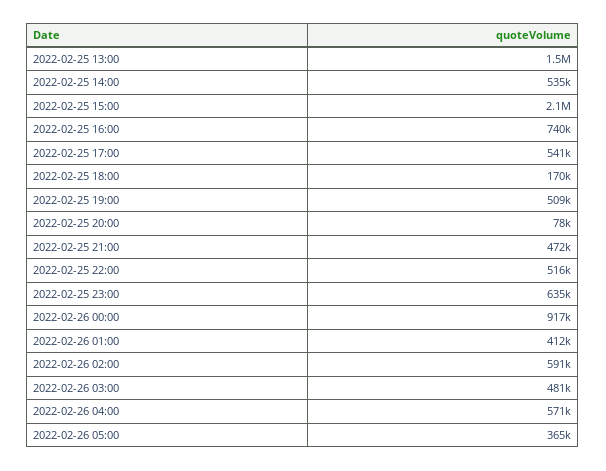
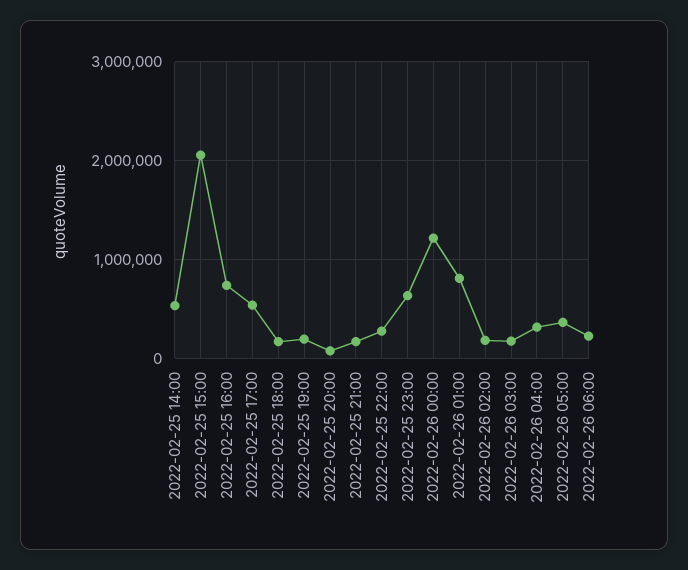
2022-02-25 13:00: 1500000 -> none
2022-02-25 19:00: 509000 -> 200000
2022-02-25 21:00: 472000 -> 200000
2022-02-25 22:00: 516000 -> 300000
2022-02-26 00:00: 917000 -> 1200000
2022-02-26 01:00: 412000 -> 800000
2022-02-26 02:00: 591000 -> 200000
2022-02-26 03:00: 481000 -> 200000
2022-02-26 04:00: 571000 -> 300000
2022-02-26 06:00: none -> 200000

